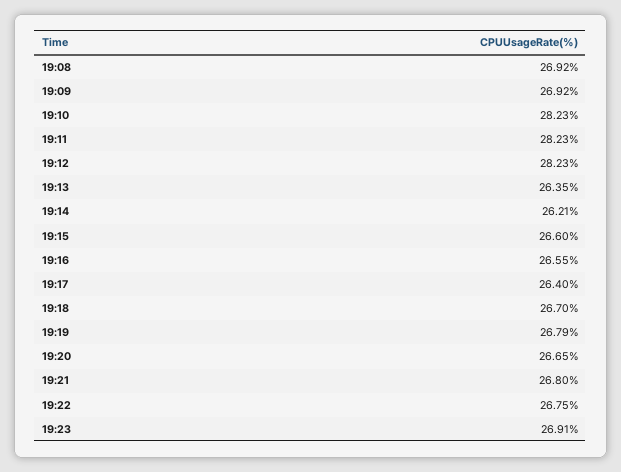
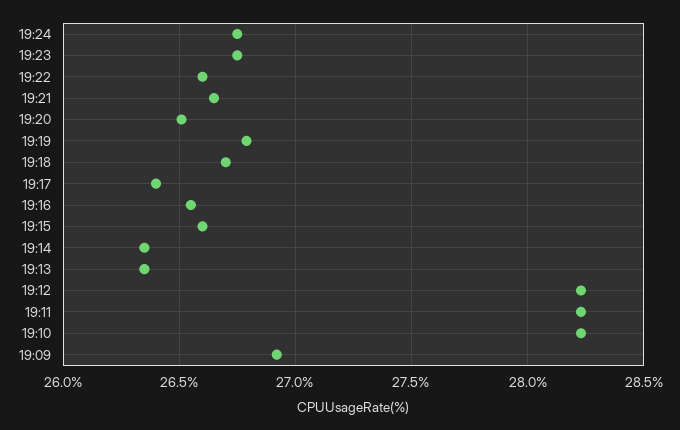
19:08: 26.92 -> none
19:14: 26.21 -> 26.35
19:20: 26.65 -> 26.5
19:21: 26.8 -> 26.65
19:22: 26.75 -> 26.6
19:23: 26.91 -> 26.75
19:24: none -> 26.75

